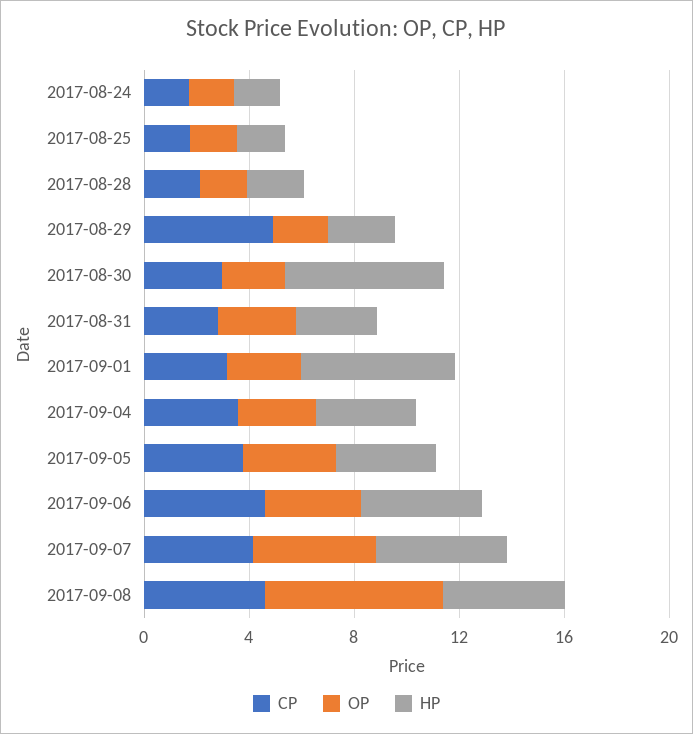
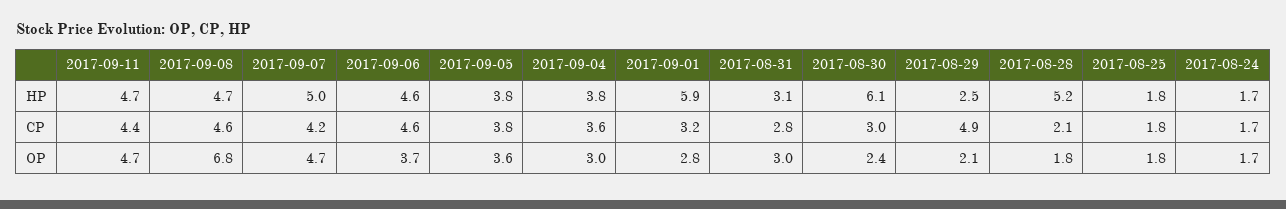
HP, 2017-08-28: 2 -> 5.2
HP, 2017-09-11: none -> 4.7
CP, 2017-09-11: none -> 4.4
OP, 2017-09-11: none -> 4.7

